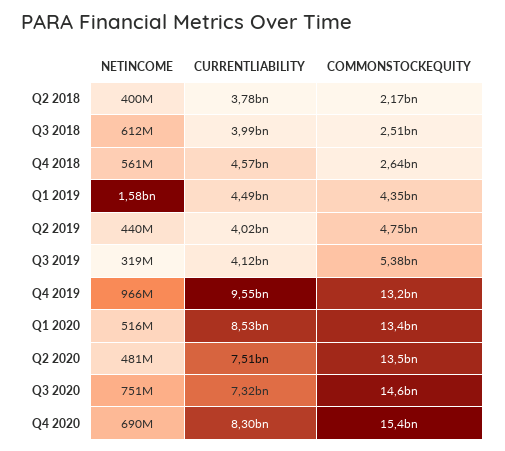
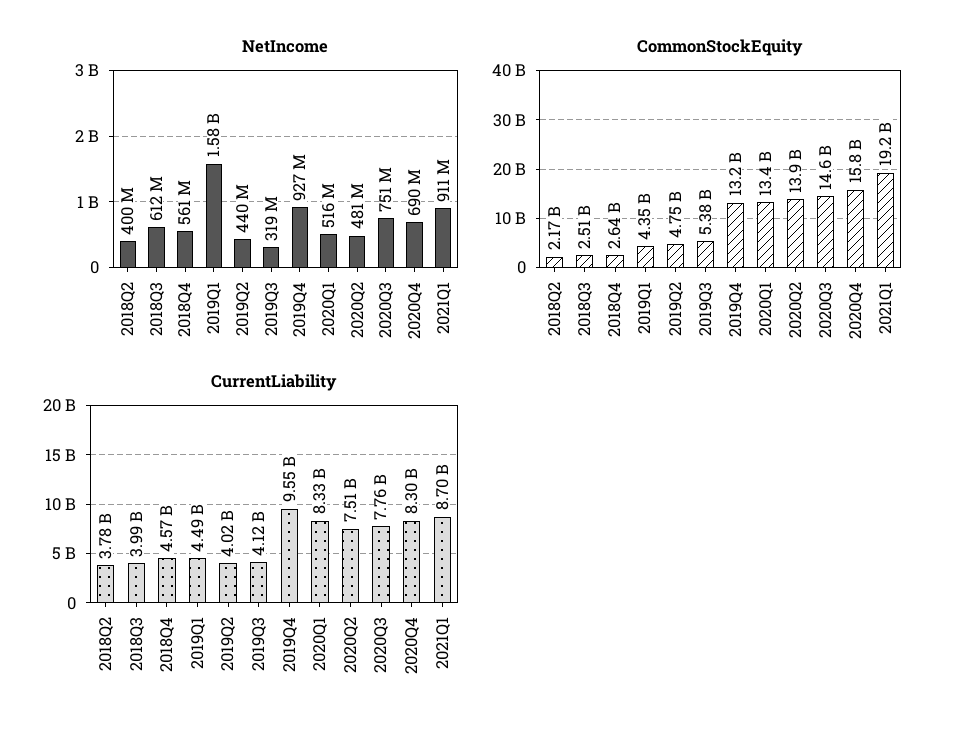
NETINCOME, Q4 2019: 966000000 -> 927000000
CURRENTLIABILITY, Q1 2020: 8530000000 -> 8330000000
COMMONSTOCKEQUITY, Q2 2020: 13500000000 -> 13900000000
CURRENTLIABILITY, Q3 2020: 7320000000 -> 7760000000
COMMONSTOCKEQUITY, Q4 2020: 15400000000 -> 15800000000
NETINCOME, 2021Q1: none -> 911000000
COMMONSTOCKEQUITY, 2021Q1: none -> 19200000000
CURRENTLIABILITY, 2021Q1: none -> 8700000000

